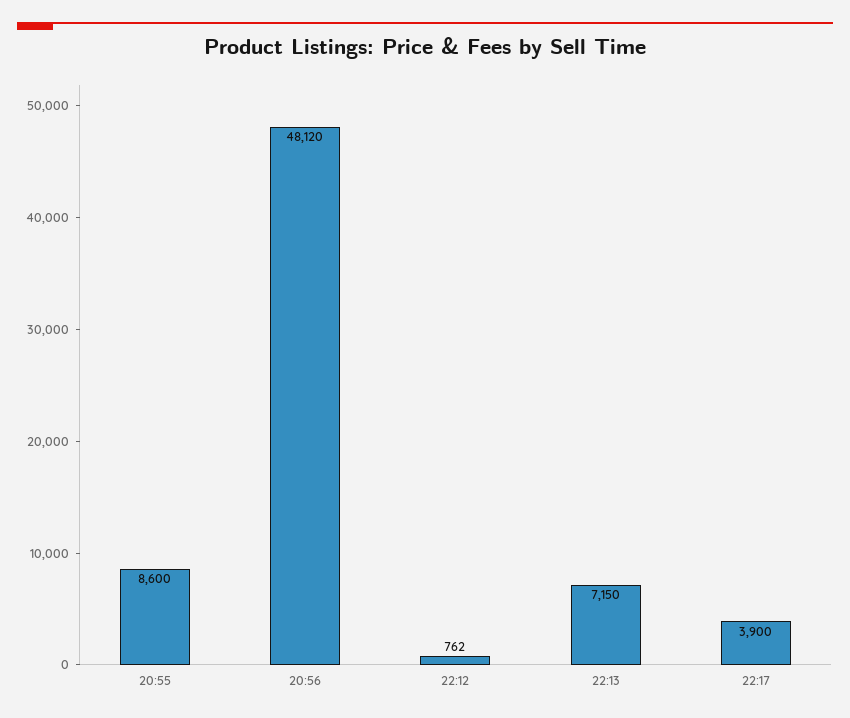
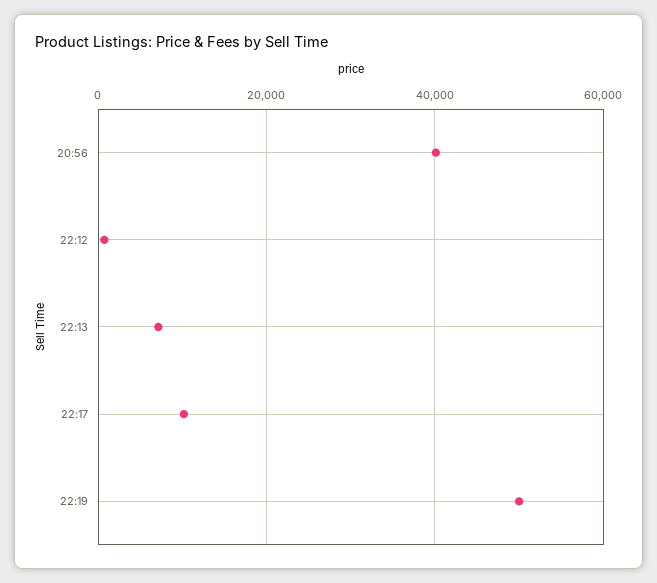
20:55: 8600 -> none
20:56: 48120 -> 40000
22:17: 3900 -> 10000
22:19: none -> 50000

